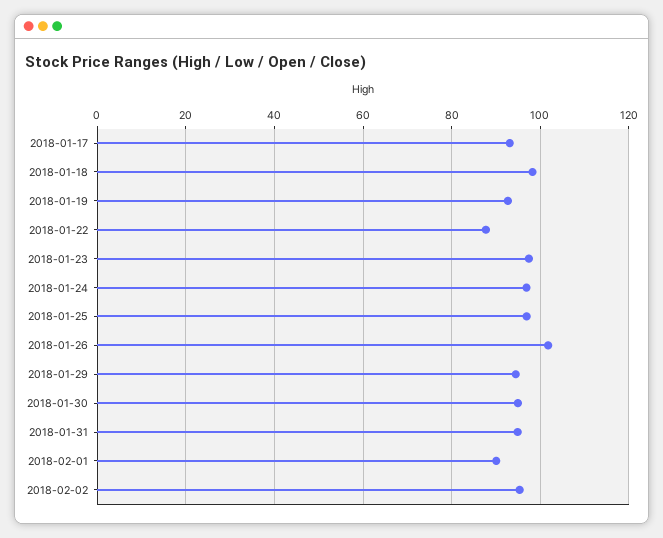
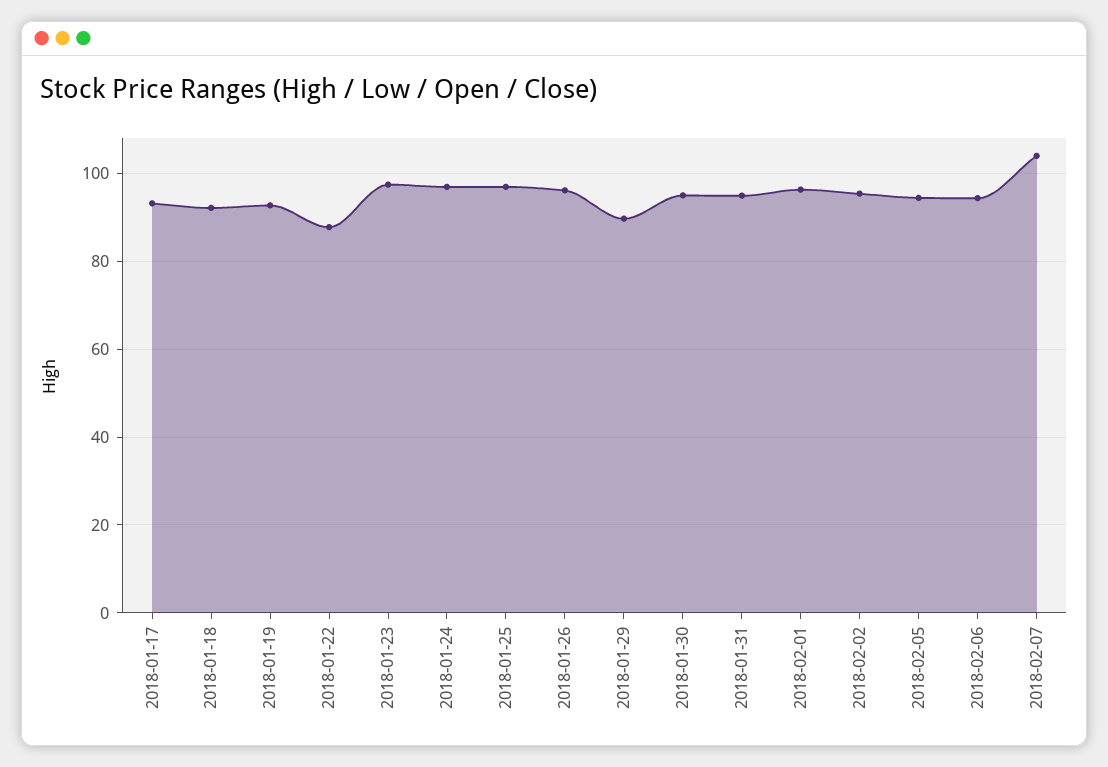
2018-01-18: 98 -> 92
2018-01-26: 102 -> 96
2018-01-29: 94 -> 90
2018-02-01: 90 -> 96
2018-02-05: none -> 94
2018-02-06: none -> 94
2018-02-07: none -> 104

